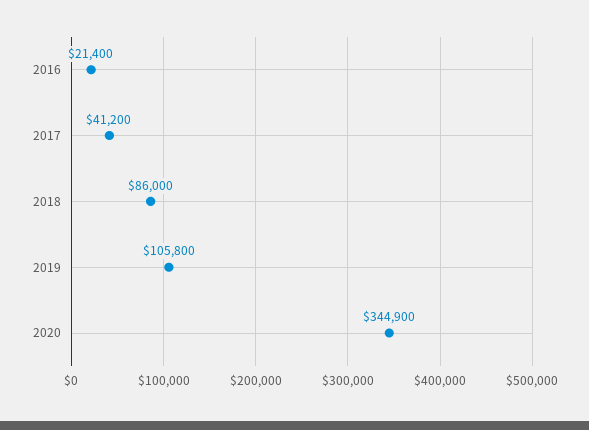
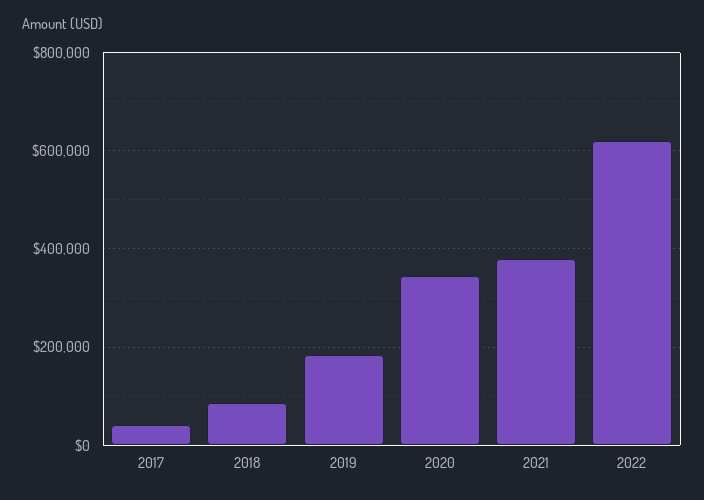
2016: 21400 -> none
2019: 105800 -> 180000
2021: none -> 380000
2022: none -> 620000

